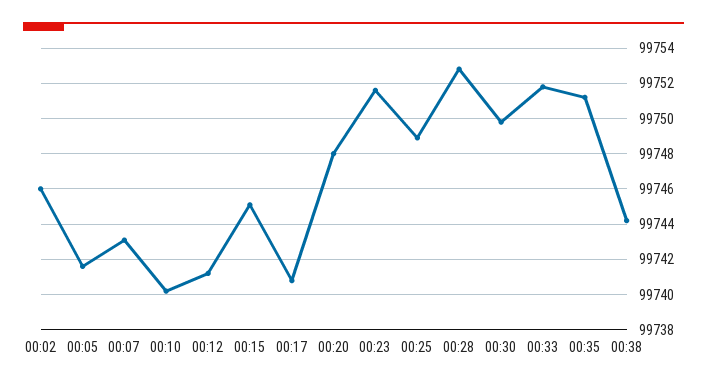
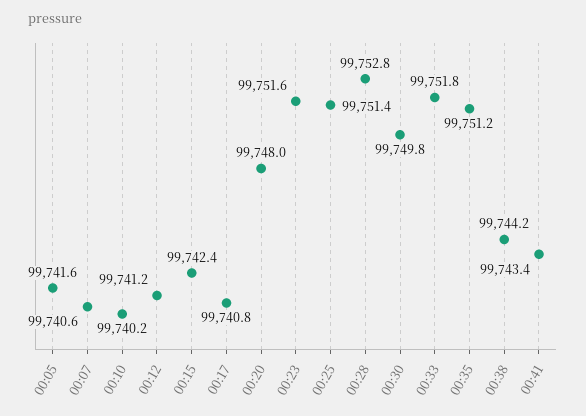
00:02: 99746 -> none
00:07: 99743 -> 99740.6
00:15: 99745 -> 99742.4
00:25: 99749 -> 99751.4
00:41: none -> 99743.4

